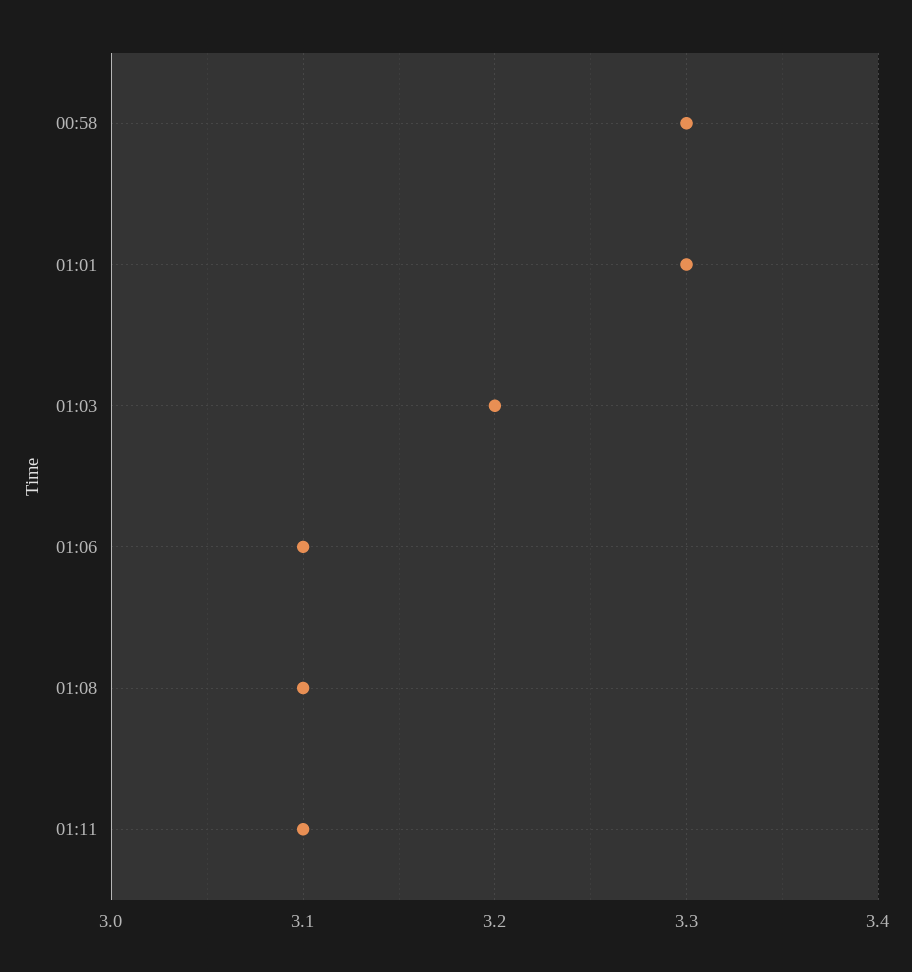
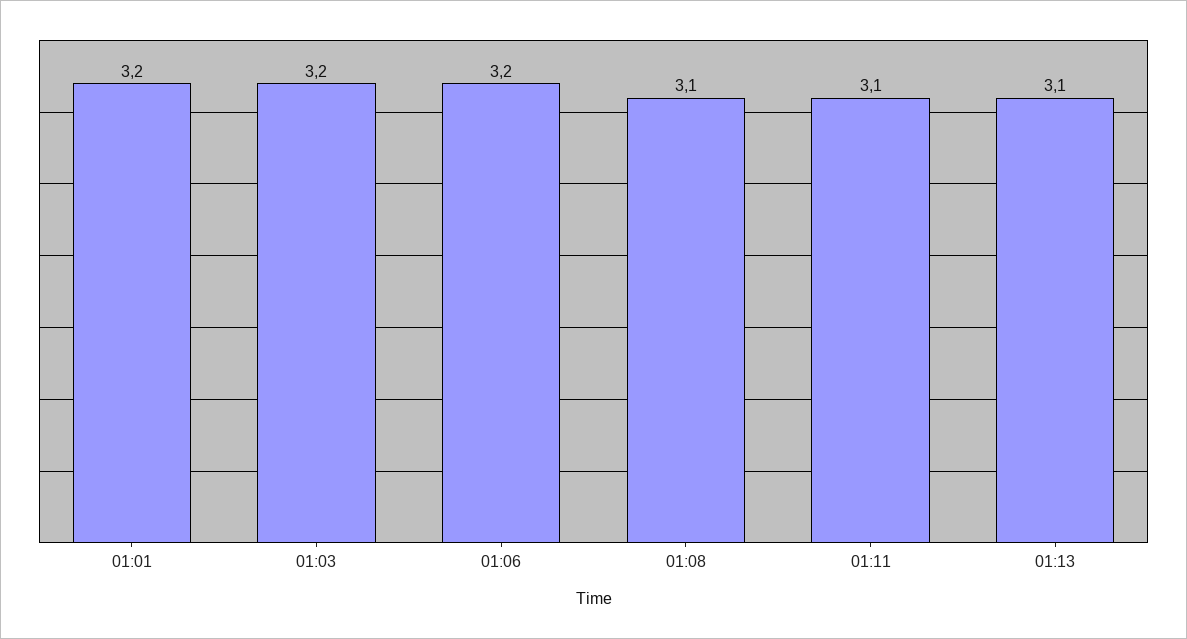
00:58: 3.3 -> none
01:01: 3.3 -> 3.2
01:06: 3.1 -> 3.2
01:13: none -> 3.1

